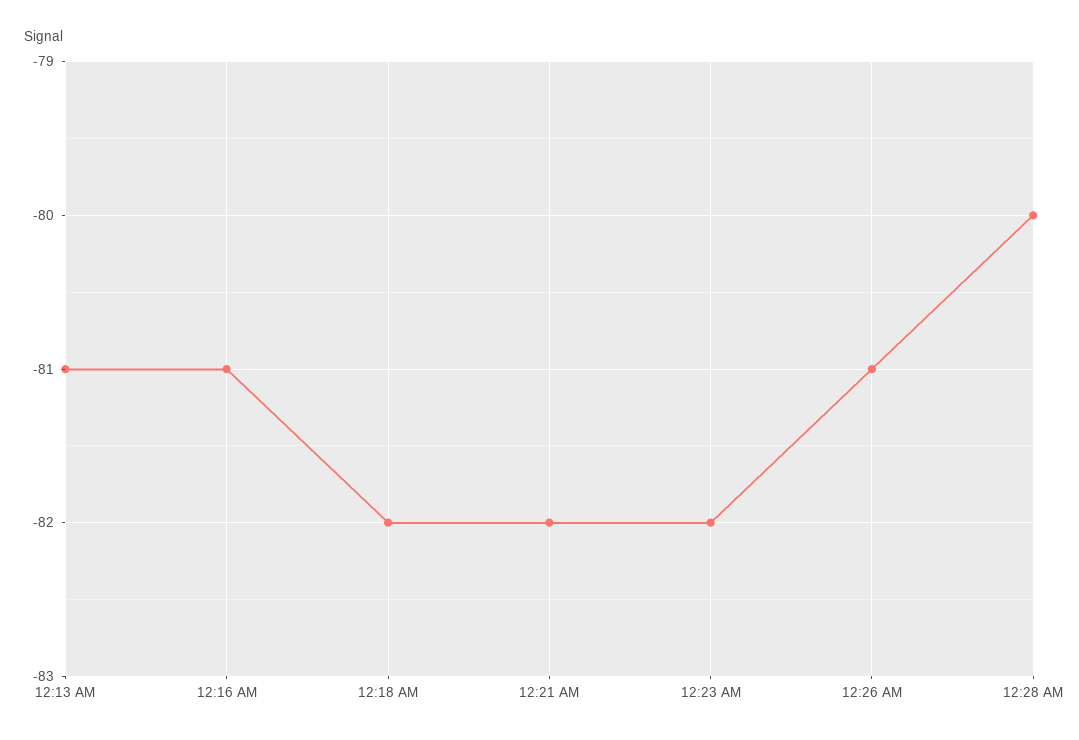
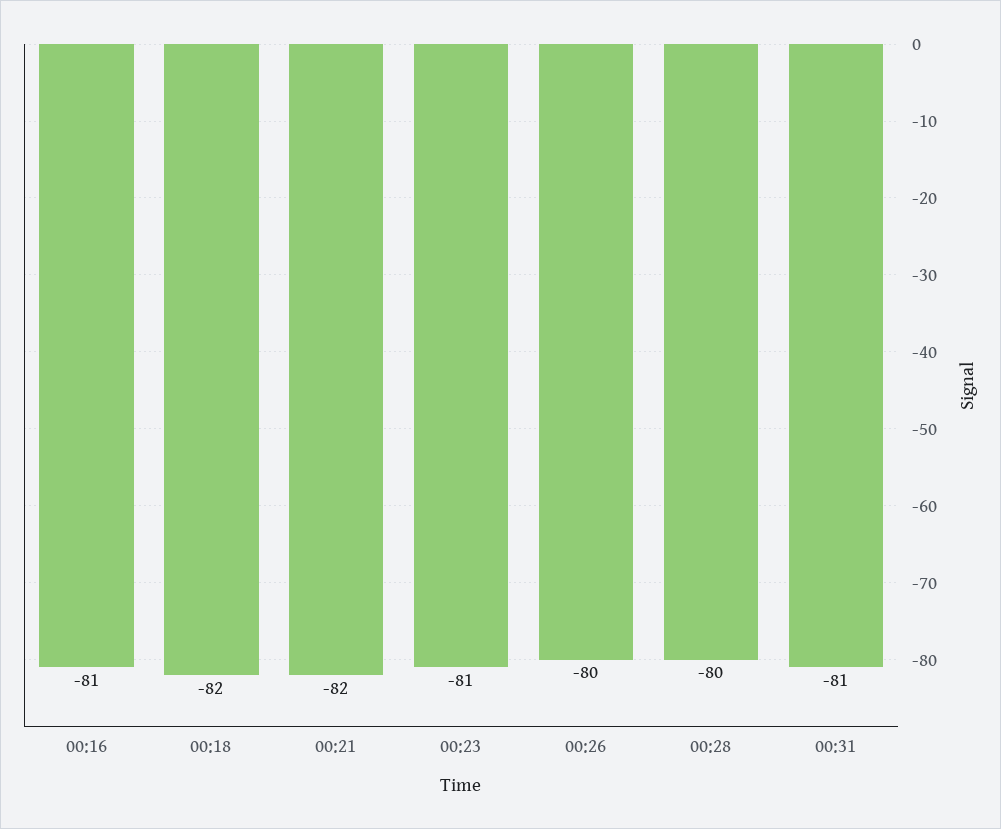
12:13 AM: -81 -> none
12:23 AM: -82 -> -81
12:26 AM: -81 -> -80
00:31: none -> -81

